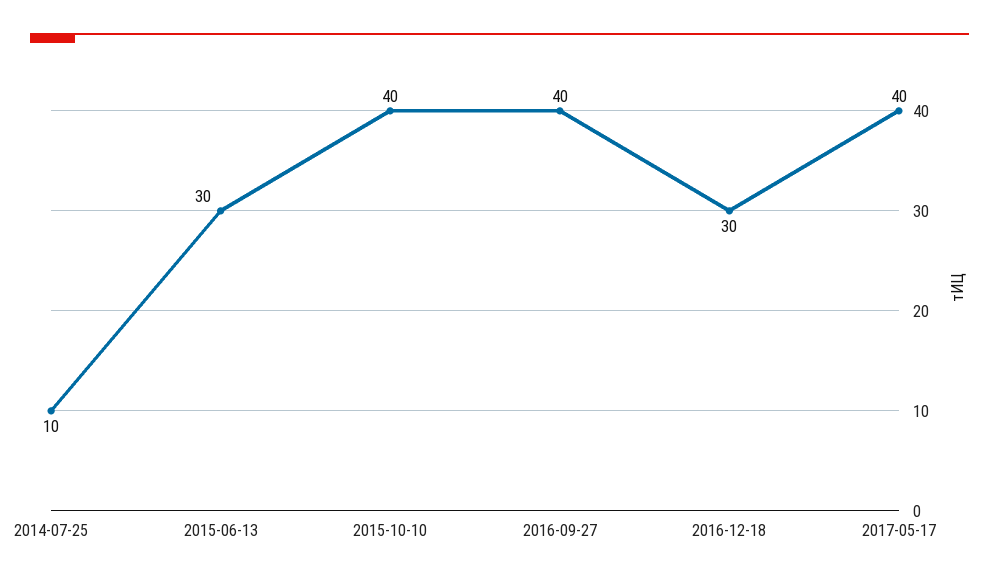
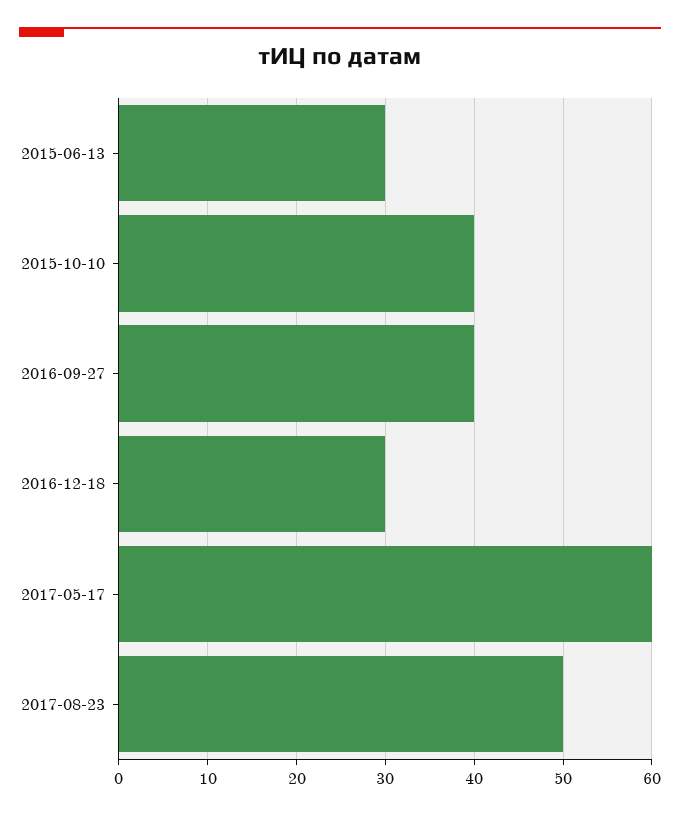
2014-07-25: 10 -> none
2017-05-17: 40 -> 60
2017-08-23: none -> 50

